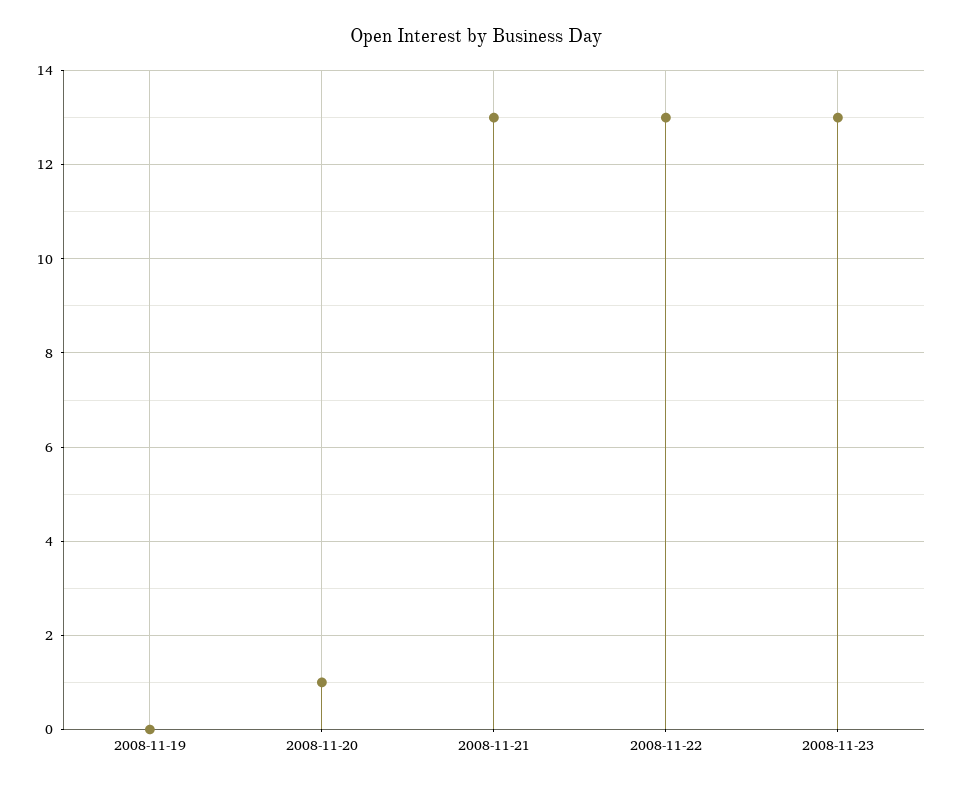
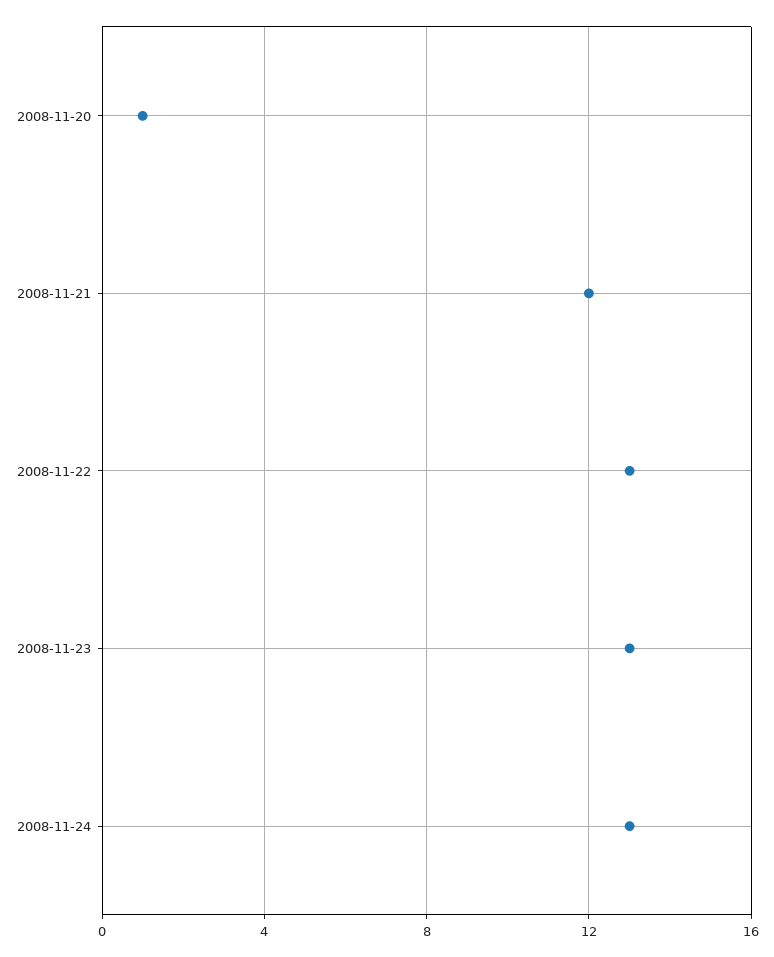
2008-11-19: 0 -> none
2008-11-21: 13 -> 12
2008-11-24: none -> 13

